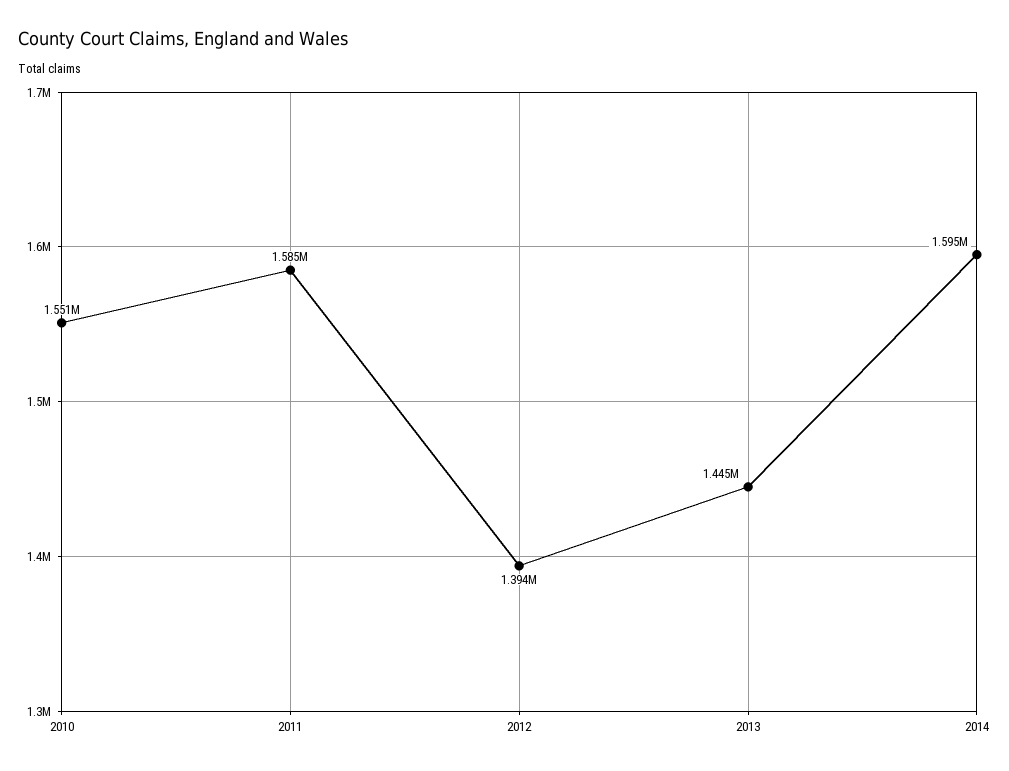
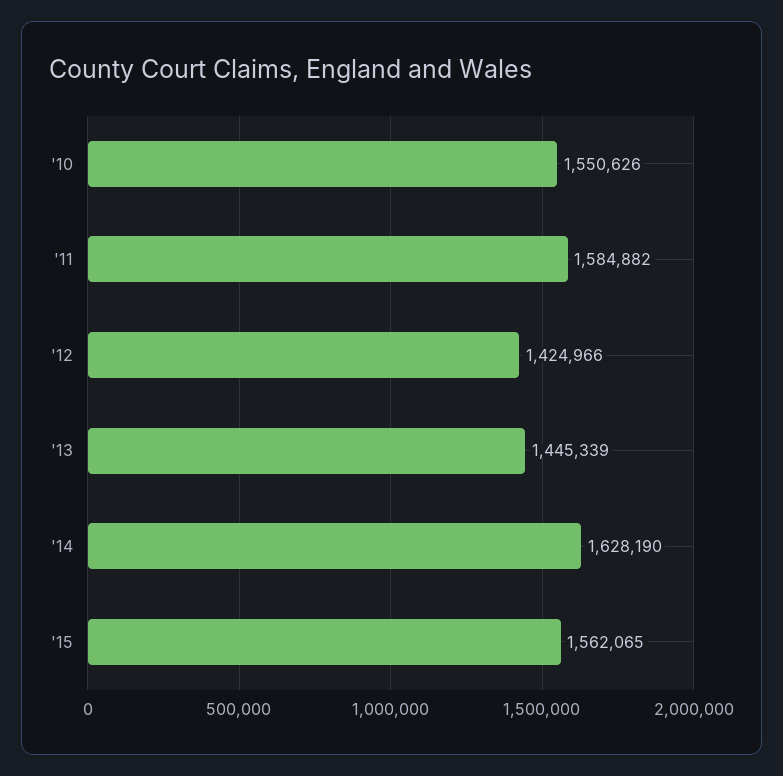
2012: 1394000 -> 1424966
2014: 1595000 -> 1628190
'15: none -> 1562065

